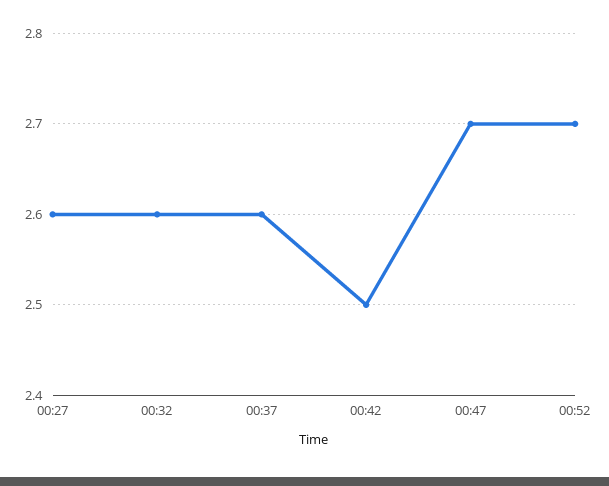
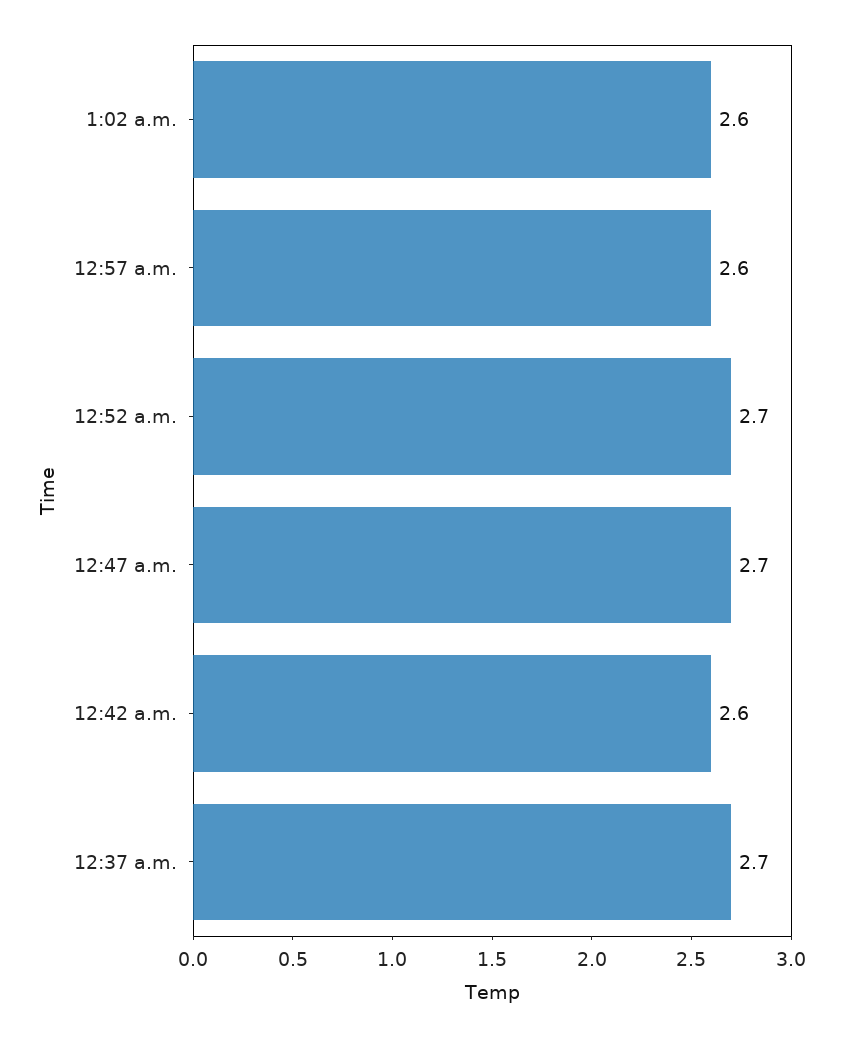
00:27: 2.6 -> none
00:32: 2.6 -> none
00:37: 2.6 -> 2.7
00:42: 2.5 -> 2.6
1:02 a.m.: none -> 2.6
12:57 a.m.: none -> 2.6

